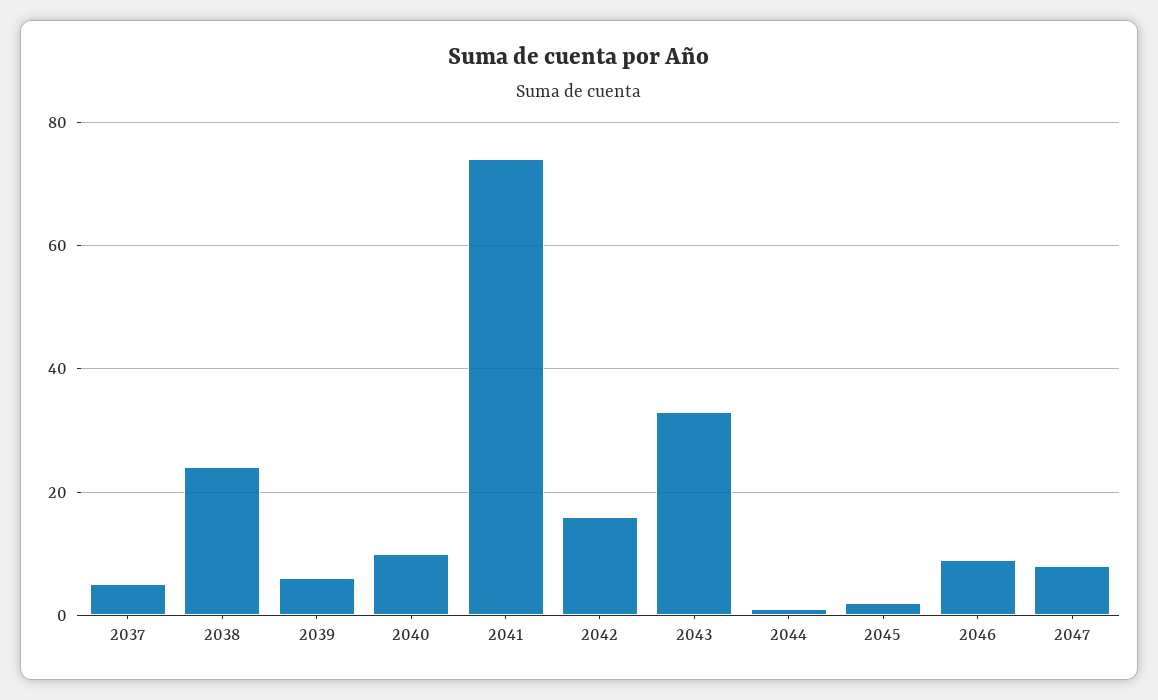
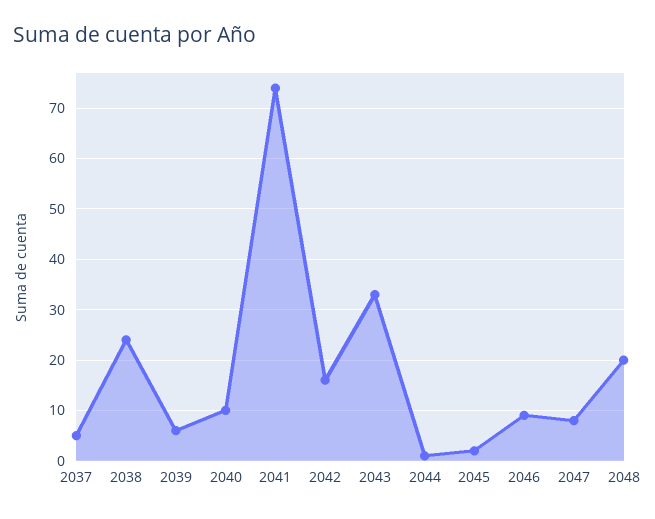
2048: none -> 20

